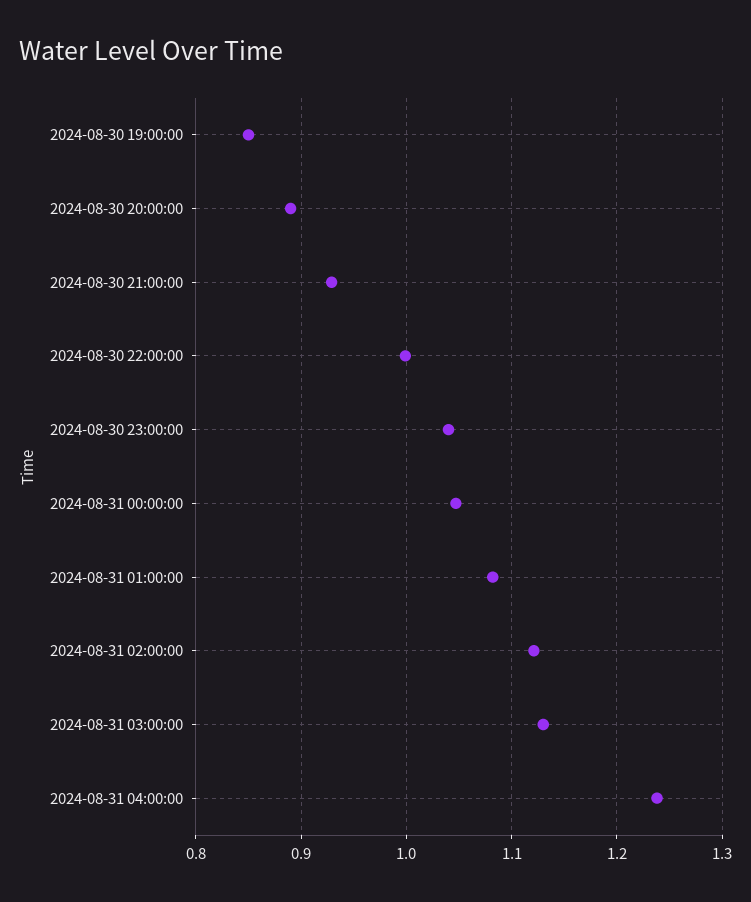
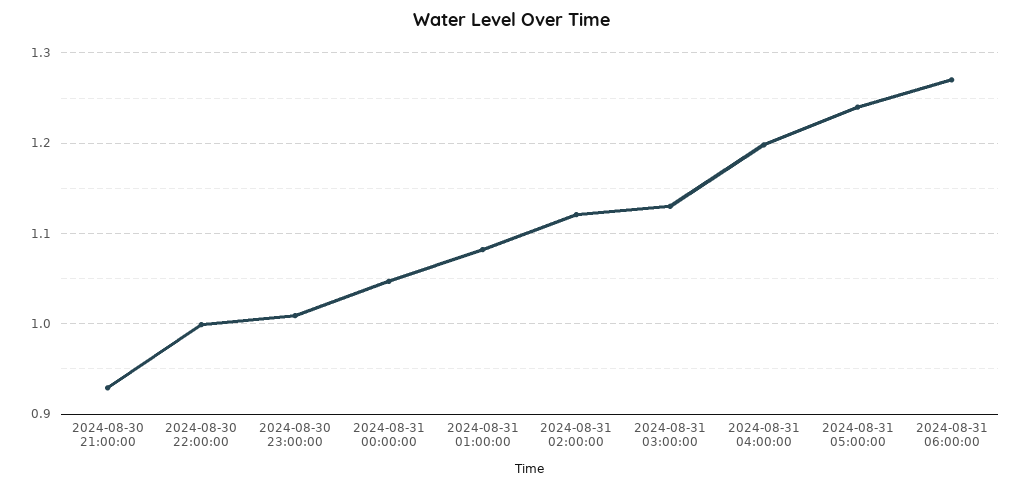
2024-08-30 19:00:00: 0.85 -> none
2024-08-30 20:00:00: 0.89 -> none
2024-08-30 23:00:00: 1.04 -> 1.01
2024-08-31 04:00:00: 1.24 -> 1.2
2024-08-31 05:00:00: none -> 1.24
2024-08-31 06:00:00: none -> 1.27

